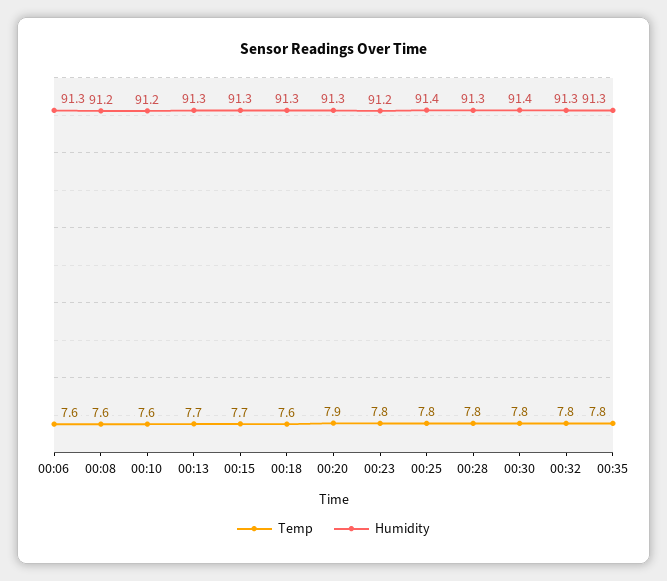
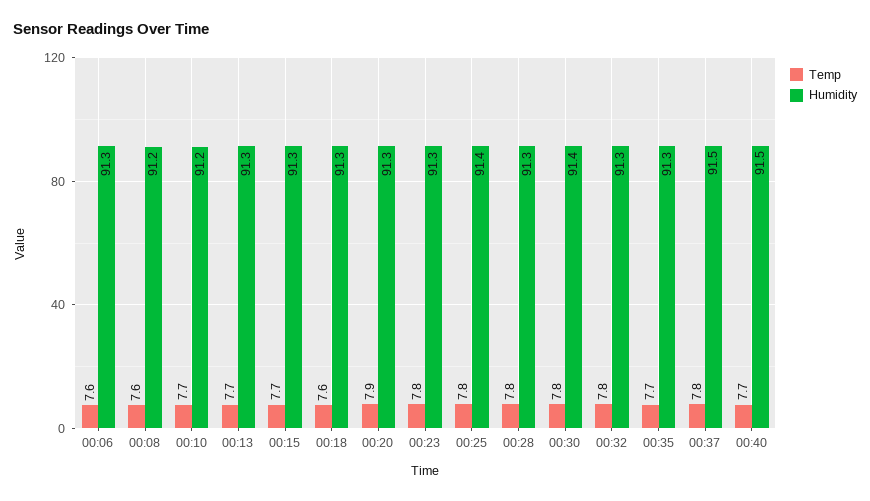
Temp, 00:10: 7.6 -> 7.7
Humidity, 00:23: 91.2 -> 91.3
Temp, 00:35: 7.8 -> 7.7
Temp, 00:37: none -> 7.8
Humidity, 00:37: none -> 91.5
Temp, 00:40: none -> 7.7
Humidity, 00:40: none -> 91.5

